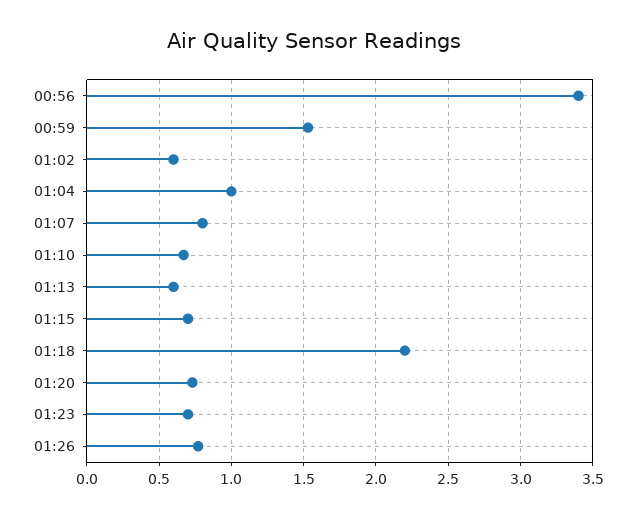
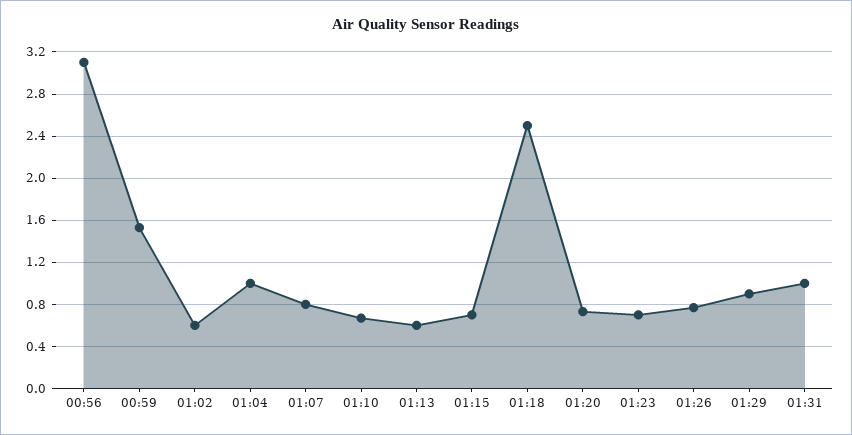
00:56: 3.4 -> 3.1
01:18: 2.2 -> 2.5
01:29: none -> 0.9
01:31: none -> 1

